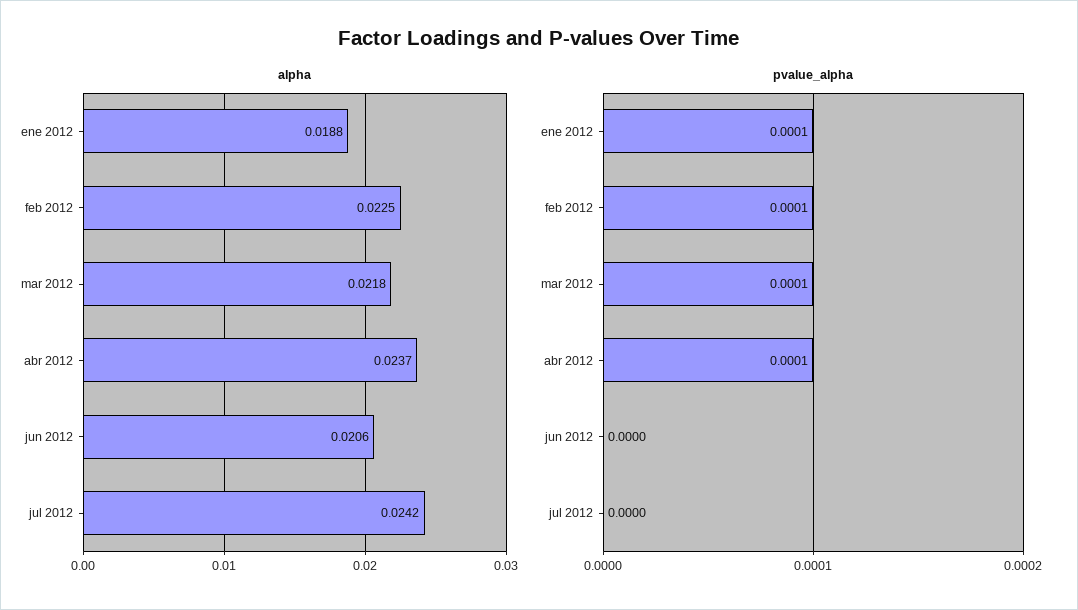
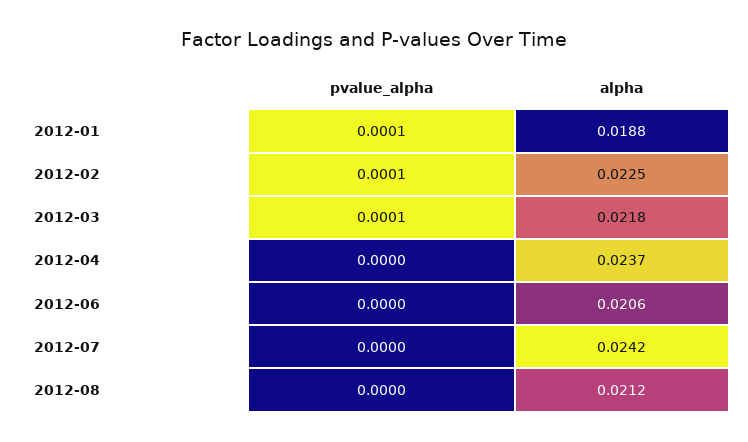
pvalue_alpha, abr 2012: 0.0001 -> 0
pvalue_alpha, 2012-08: none -> 0
alpha, 2012-08: none -> 0.0212

